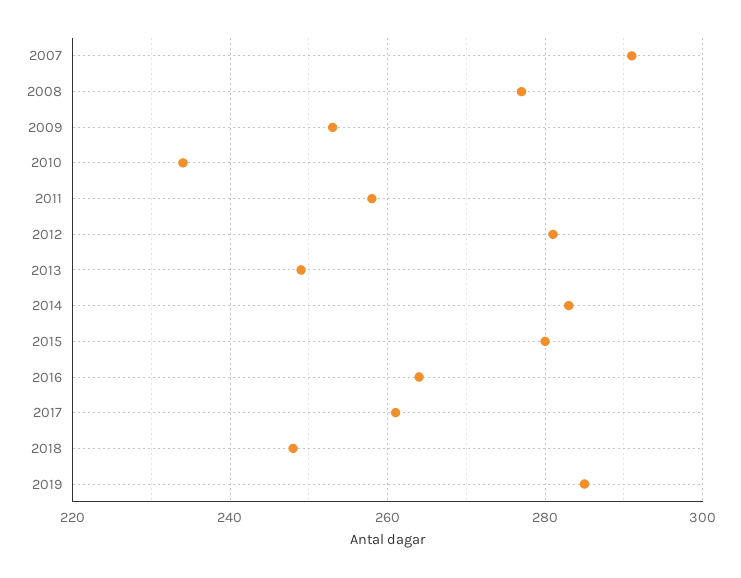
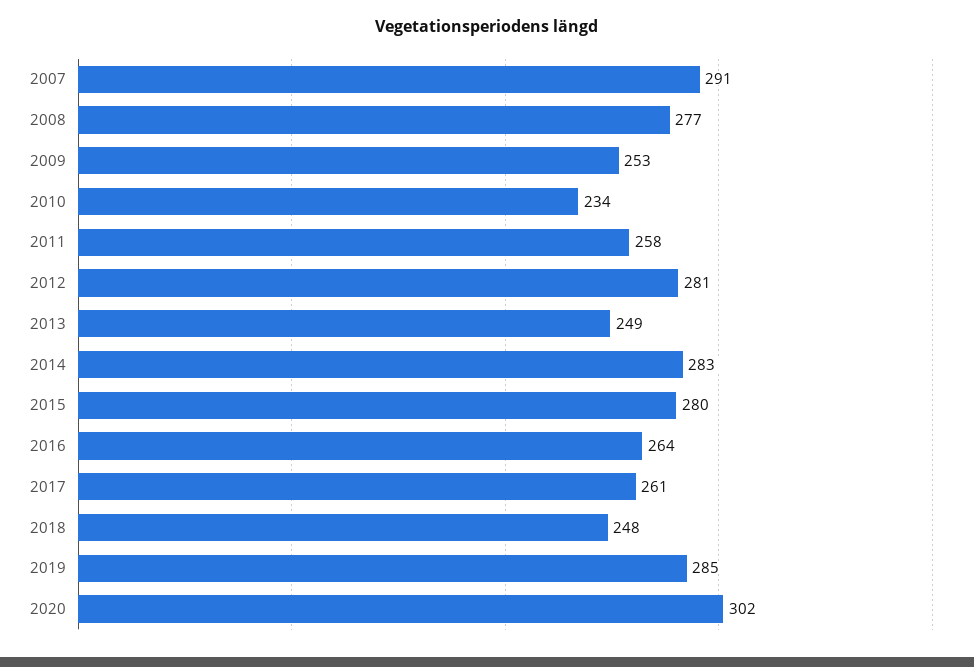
2020: none -> 302

